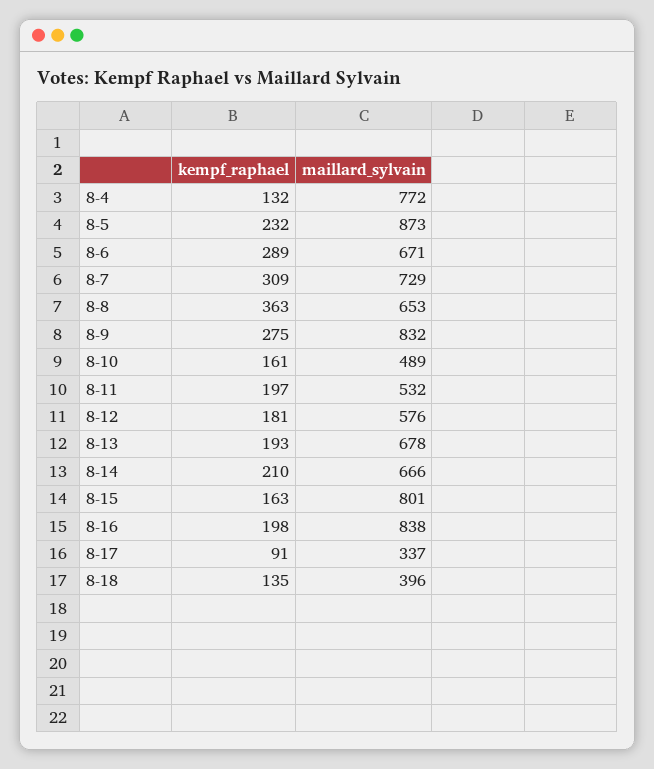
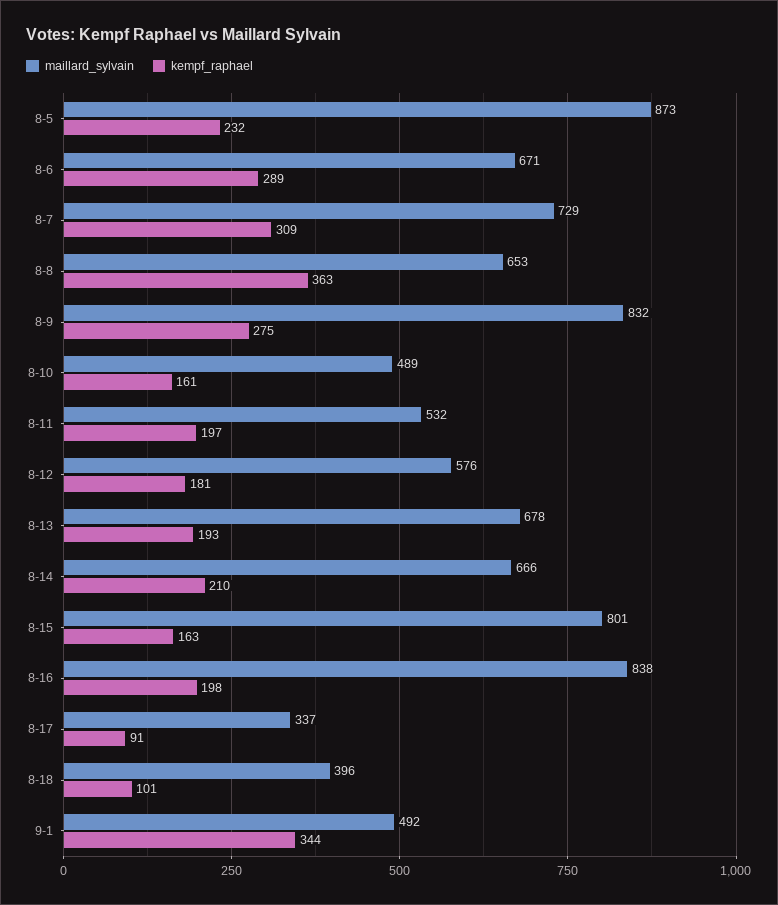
kempf_raphael, 8-4: 132 -> none
maillard_sylvain, 8-4: 772 -> none
kempf_raphael, 8-18: 135 -> 101
maillard_sylvain, 9-1: none -> 492
kempf_raphael, 9-1: none -> 344

